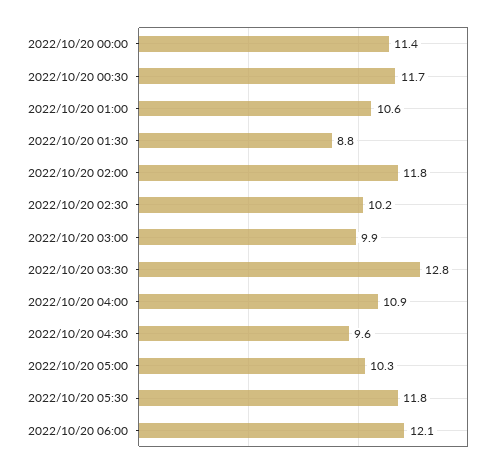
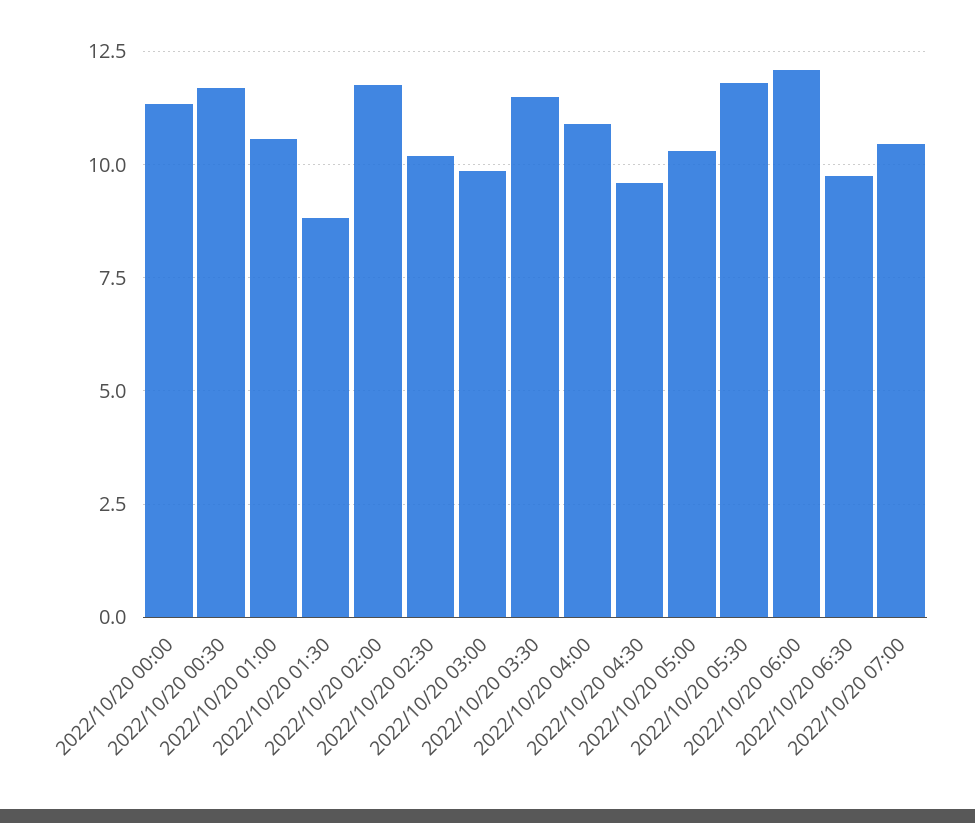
2022/10/20 03:30: 12.8 -> 11.5
2022/10/20 06:30: none -> 9.75
2022/10/20 07:00: none -> 10.5

